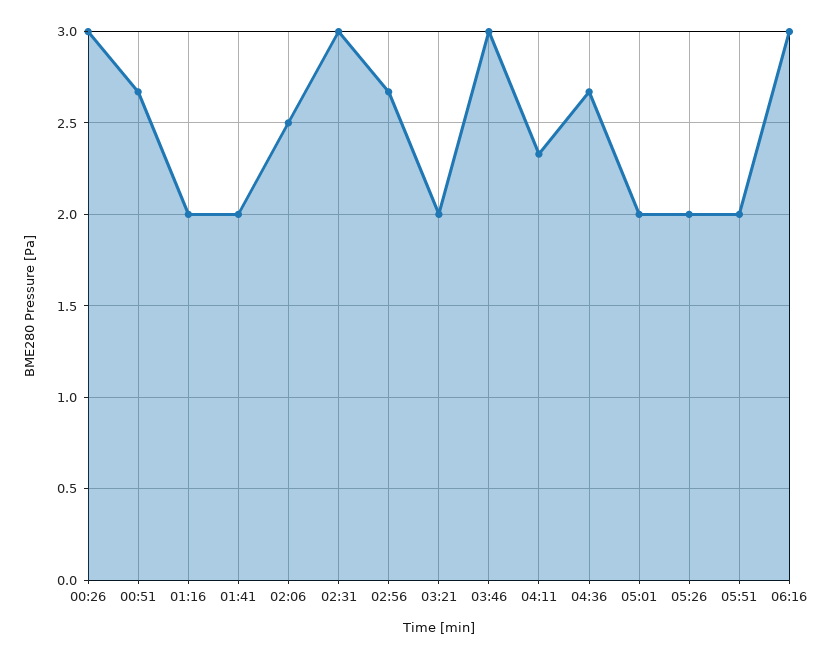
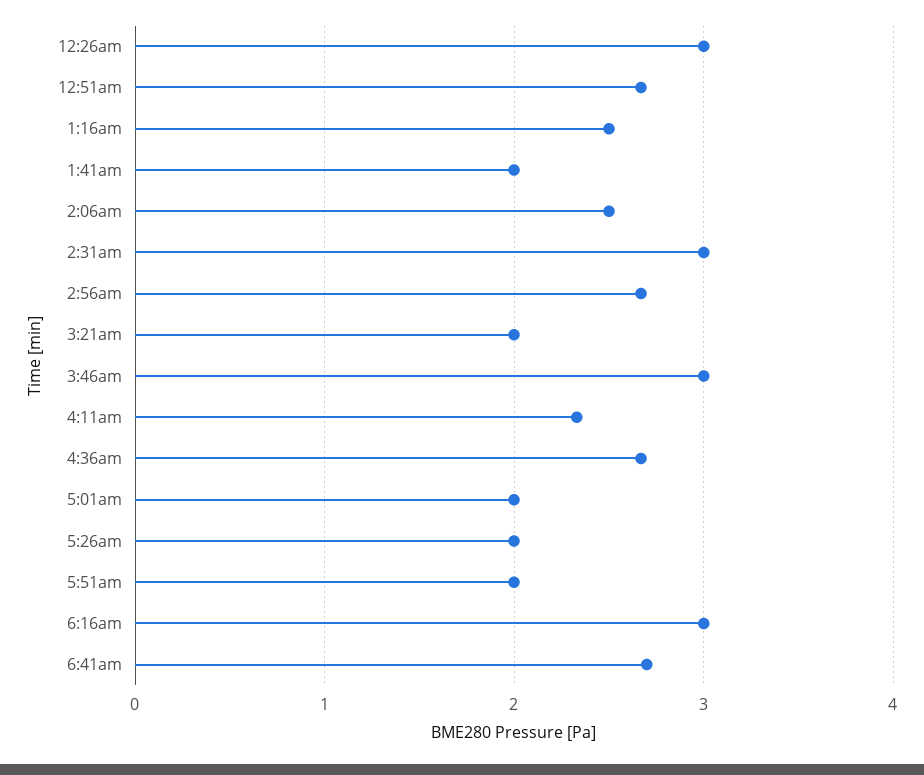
01:16: 2 -> 2.5
6:41am: none -> 2.7

